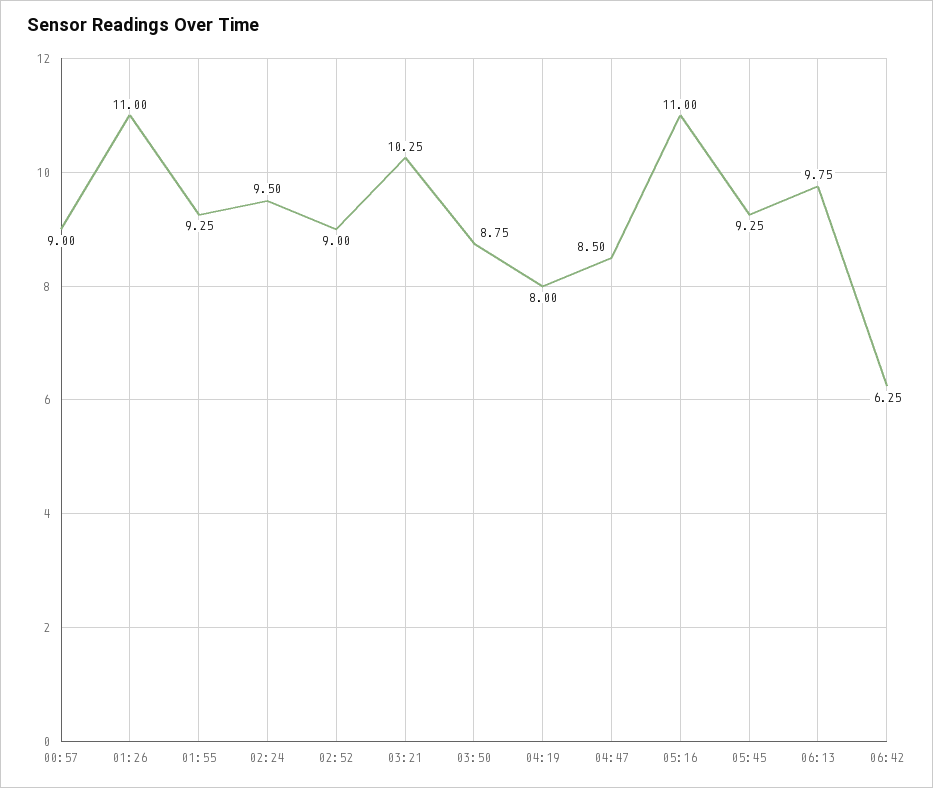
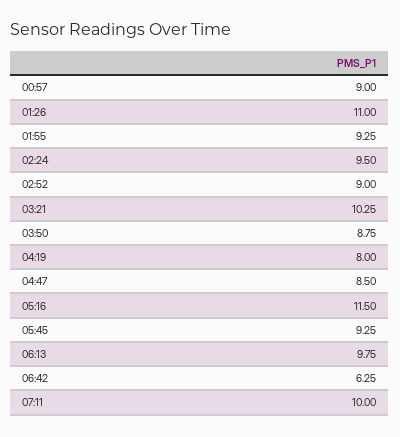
05:16: 11 -> 11.5
07:11: none -> 10

